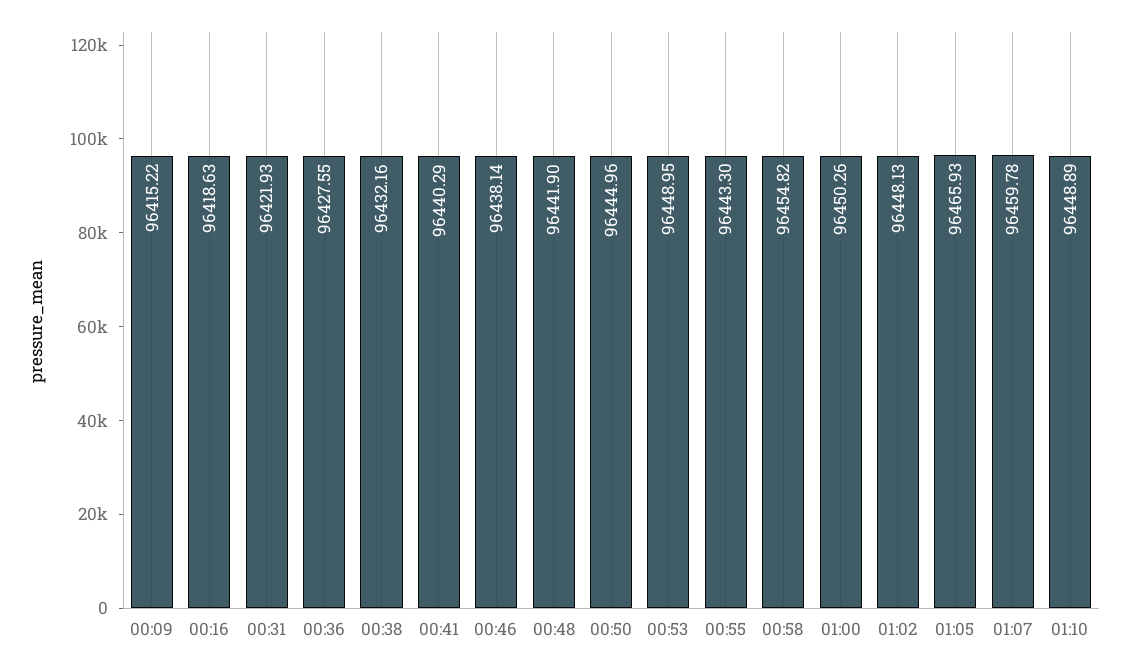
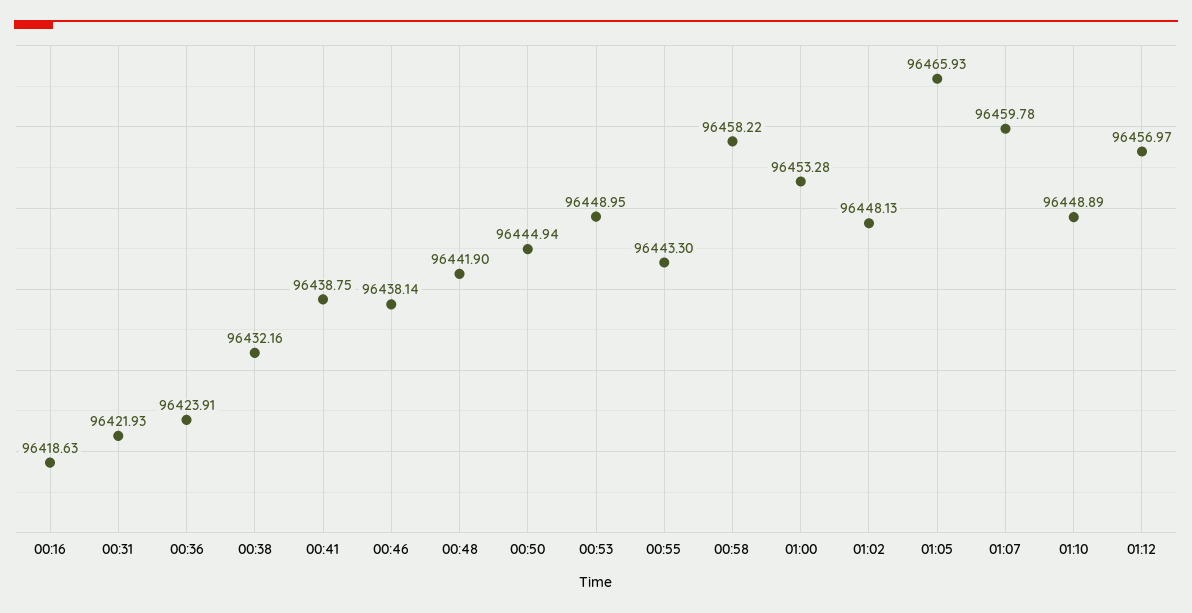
00:09: 96415.22 -> none
00:36: 96427.55 -> 96423.91
00:41: 96440.29 -> 96438.75
00:50: 96444.96 -> 96444.94
00:58: 96454.82 -> 96458.22
01:00: 96450.26 -> 96453.28
01:12: none -> 96456.97

